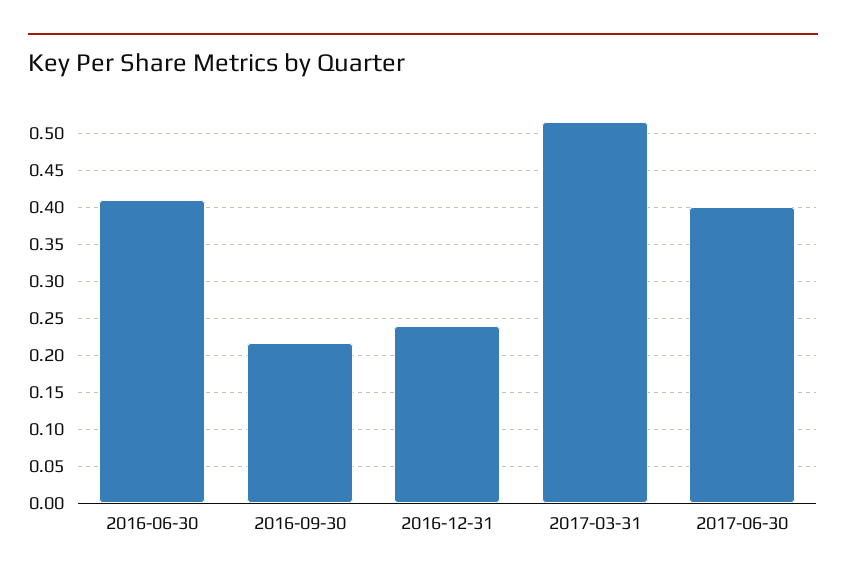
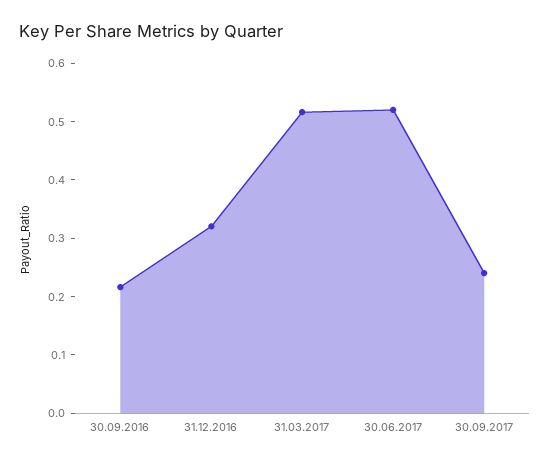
2016-06-30: 0.41 -> none
2016-12-31: 0.24 -> 0.32
2017-06-30: 0.4 -> 0.52
30.09.2017: none -> 0.24

